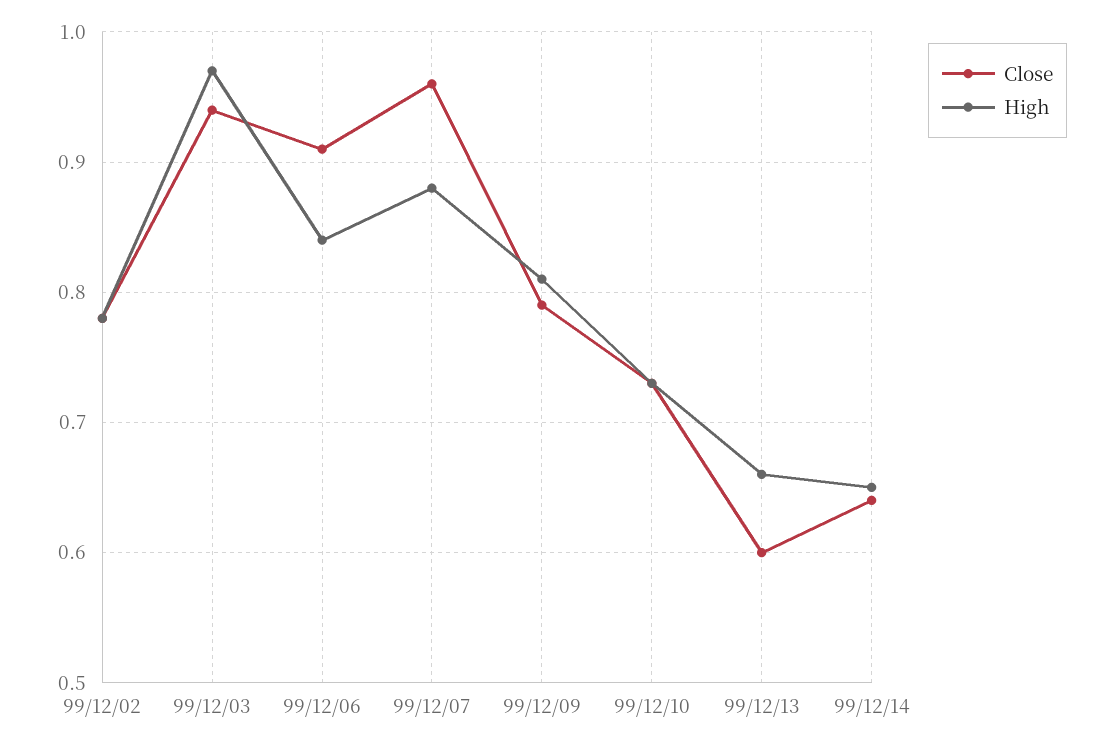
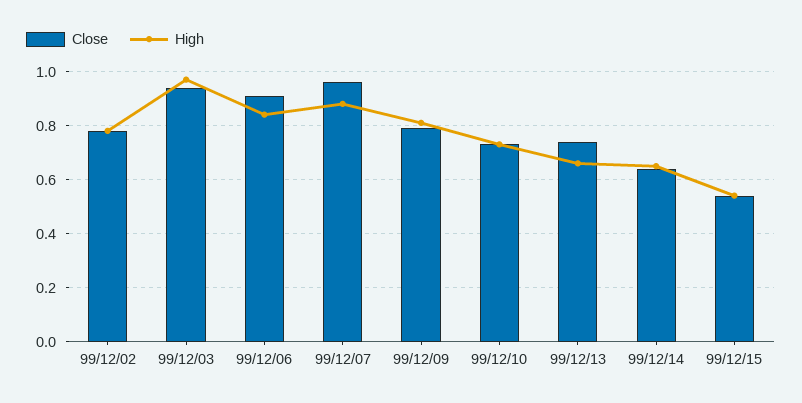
Close, 99/12/13: 0.6 -> 0.75
Close, 99/12/15: none -> 0.55
High, 99/12/15: none -> 0.55

